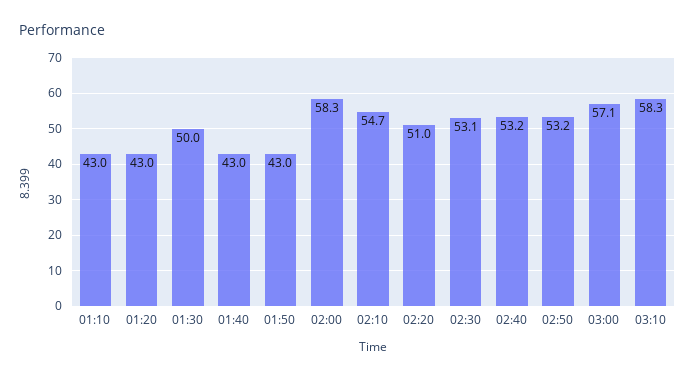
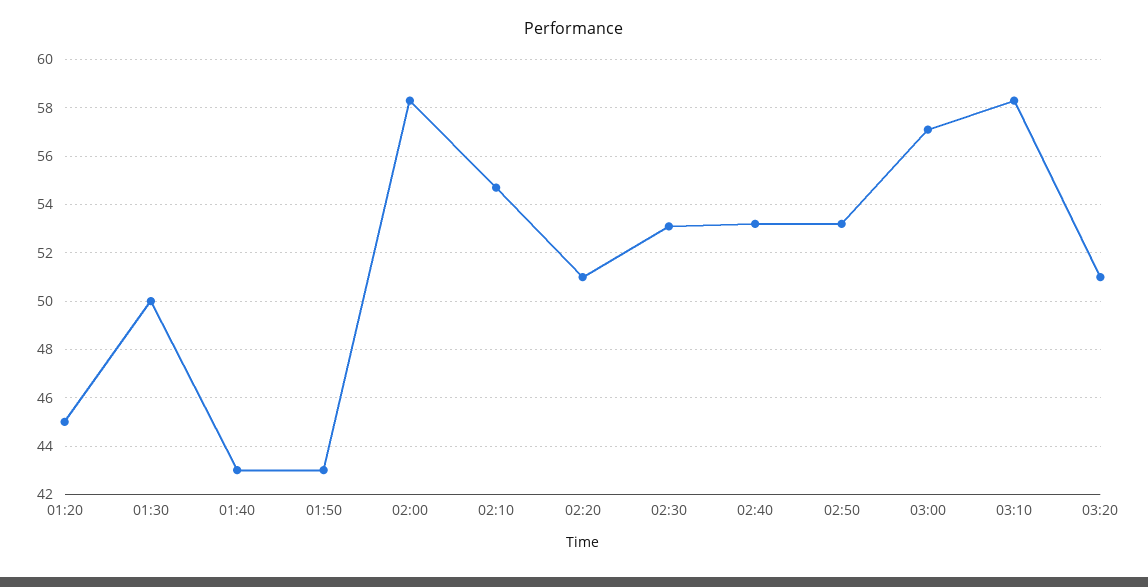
01:10: 43 -> none
01:20: 43 -> 45
03:20: none -> 51

